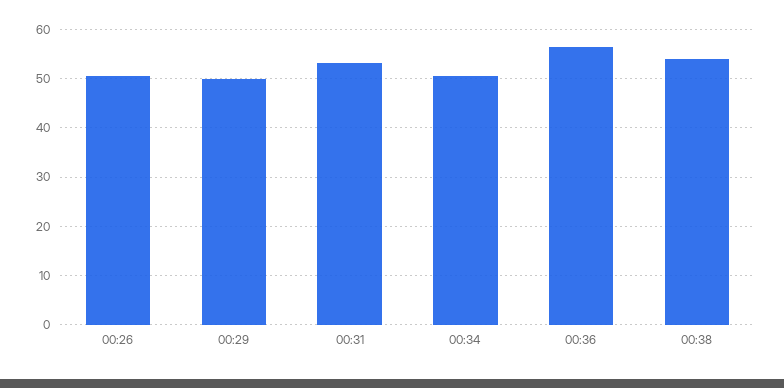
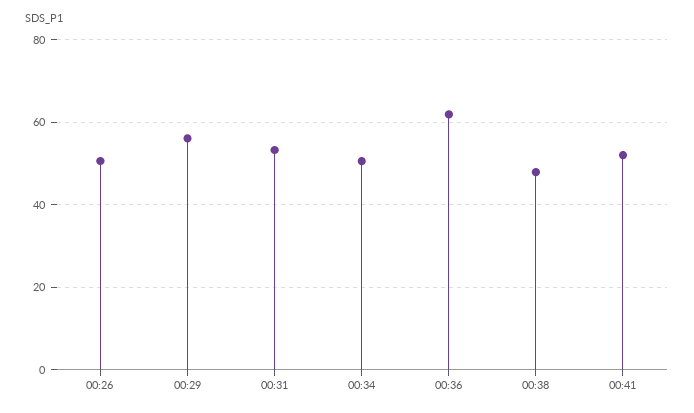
00:29: 50 -> 56
00:36: 56 -> 62
00:38: 54 -> 48
00:41: none -> 52

